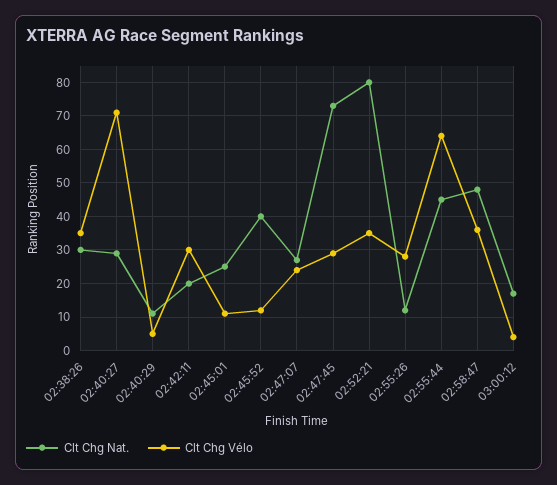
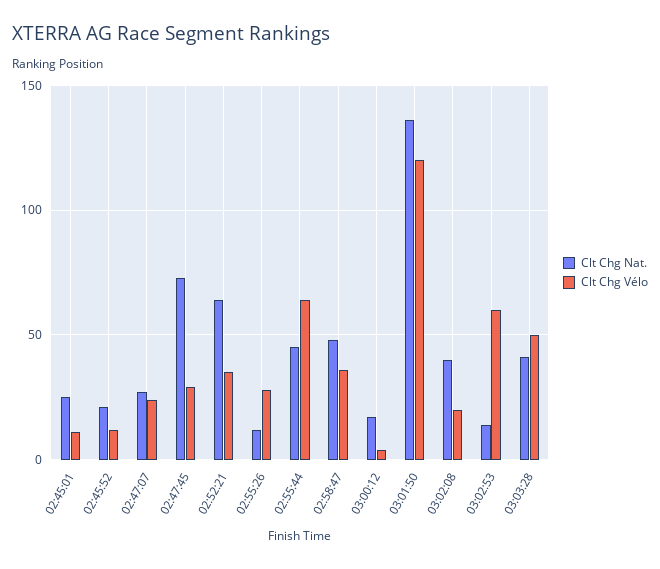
Clt Chg Nat., 02:38:26: 30 -> none
Clt Chg Vélo, 02:38:26: 35 -> none
Clt Chg Nat., 02:40:27: 30 -> none
Clt Chg Vélo, 02:40:27: 70 -> none
Clt Chg Nat., 02:40:29: 10 -> none
Clt Chg Vélo, 02:40:29: 5 -> none
Clt Chg Nat., 02:42:11: 20 -> none
Clt Chg Vélo, 02:42:11: 30 -> none
Clt Chg Nat., 02:45:52: 40 -> 20
Clt Chg Nat., 02:52:21: 80 -> 65
Clt Chg Nat., 03:01:50: none -> 135
Clt Chg Vélo, 03:01:50: none -> 120
Clt Chg Nat., 03:02:08: none -> 40
Clt Chg Vélo, 03:02:08: none -> 20
Clt Chg Nat., 03:02:53: none -> 15
Clt Chg Vélo, 03:02:53: none -> 60
Clt Chg Nat., 03:03:28: none -> 40
Clt Chg Vélo, 03:03:28: none -> 50

